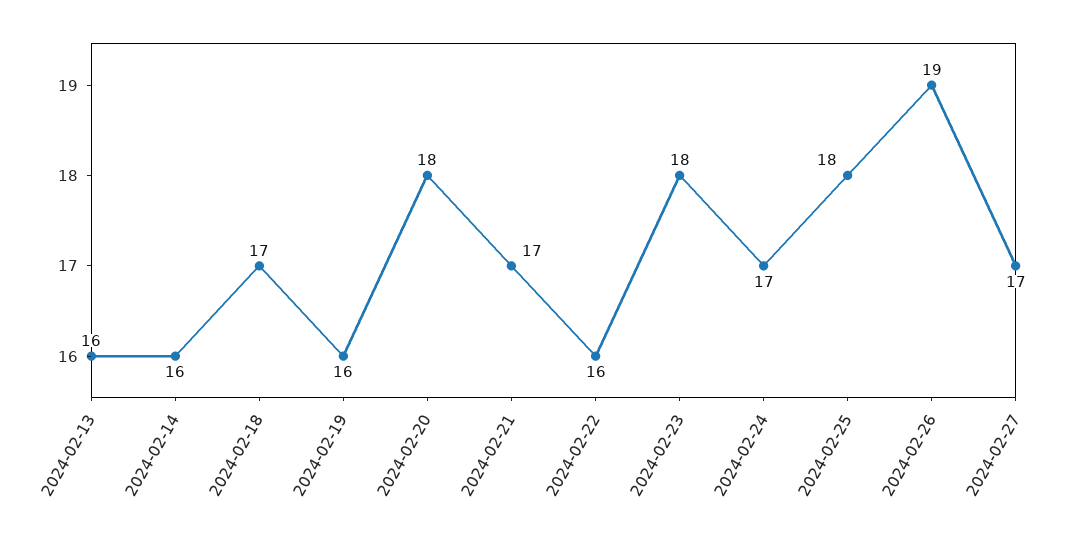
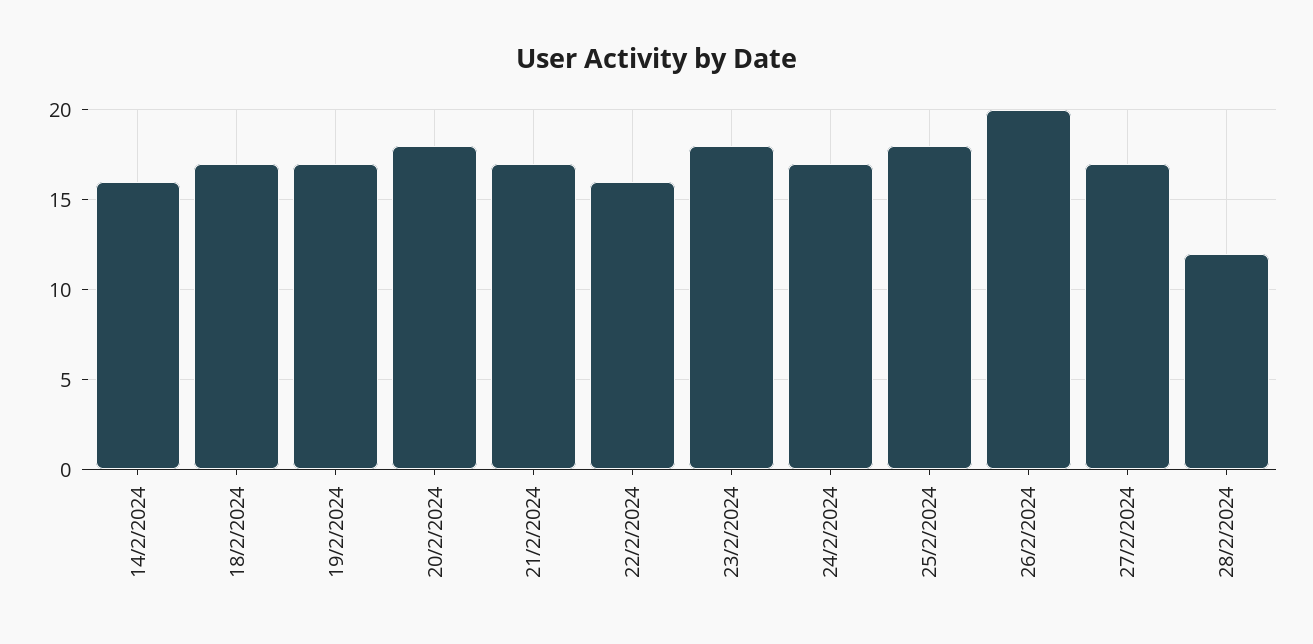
2024-02-13: 16 -> none
2024-02-19: 16 -> 17
2024-02-26: 19 -> 20
28/2/2024: none -> 12

